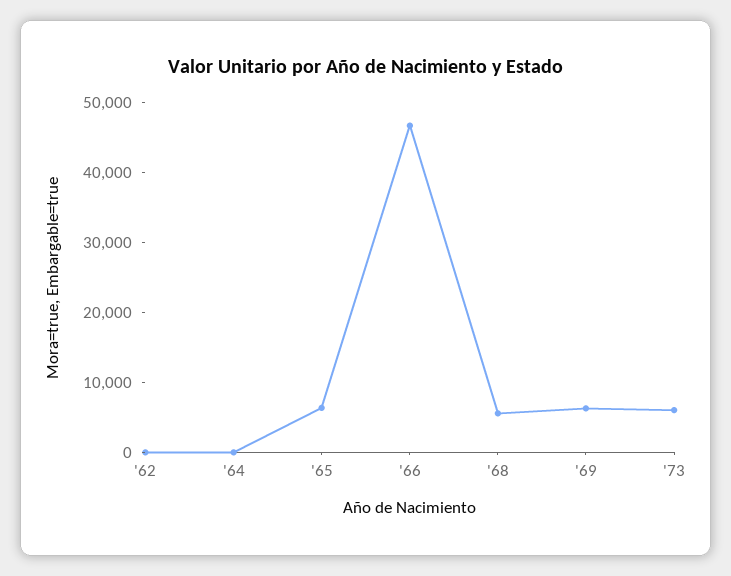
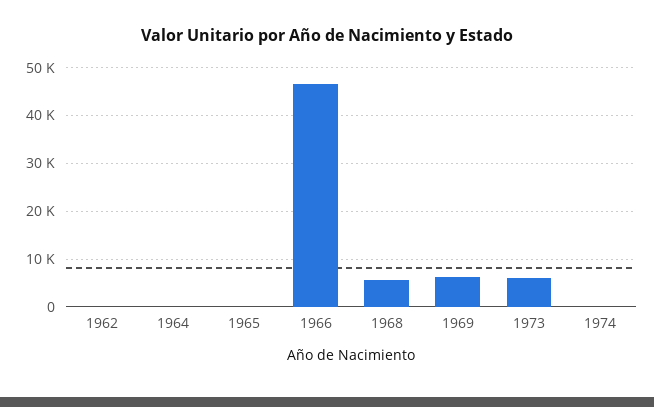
'65: 6000 -> 0
1974: none -> 0

